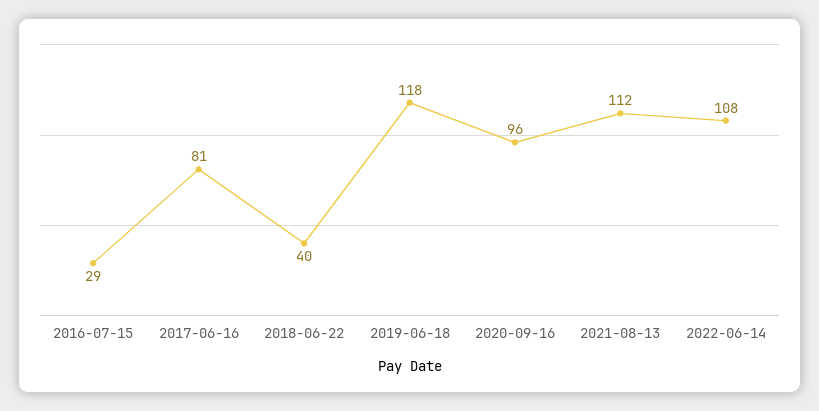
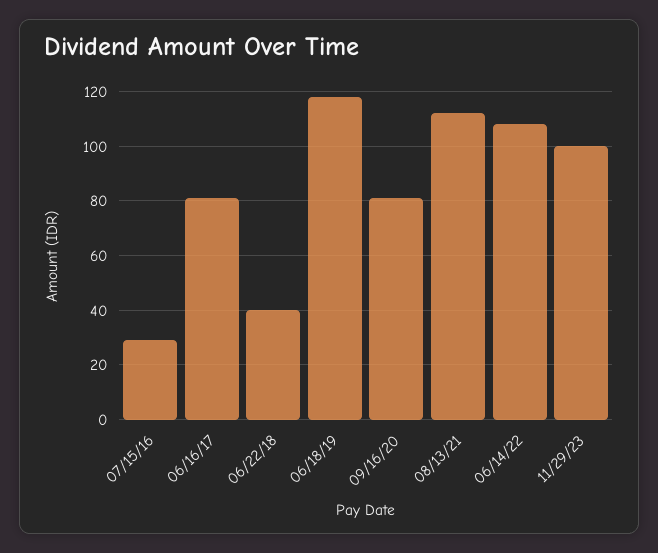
2020-09-16: 96 -> 80
11/29/23: none -> 100

